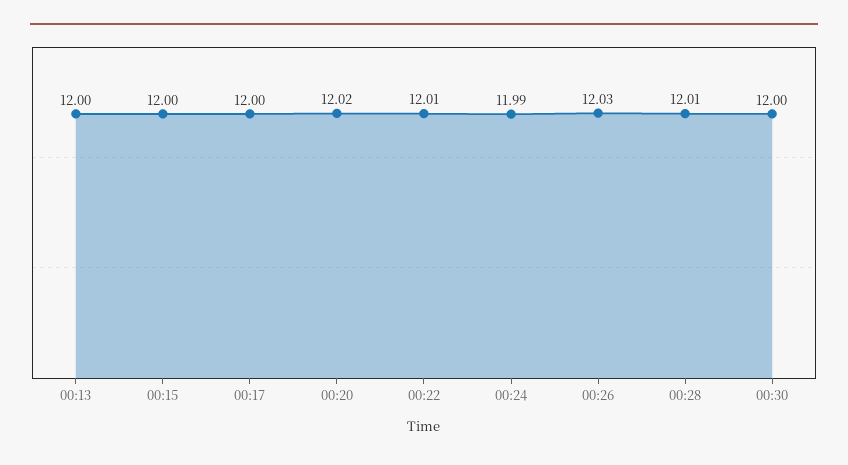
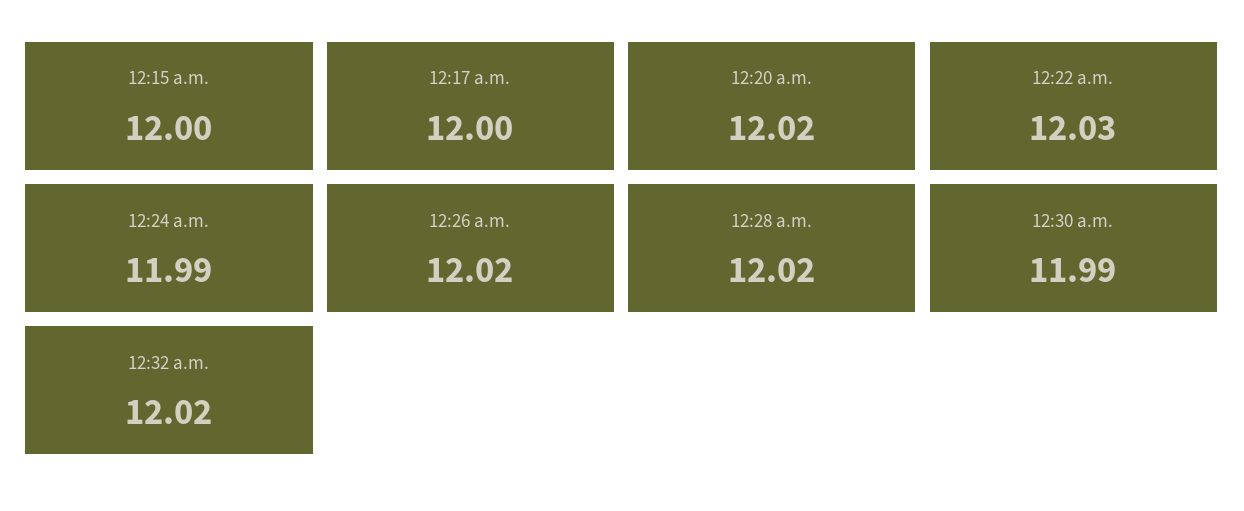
00:13: 12 -> none
00:22: 12.01 -> 12.03
00:26: 12.03 -> 12.02
00:28: 12.01 -> 12.02
00:30: 12 -> 11.99
12:32 a.m.: none -> 12.02

